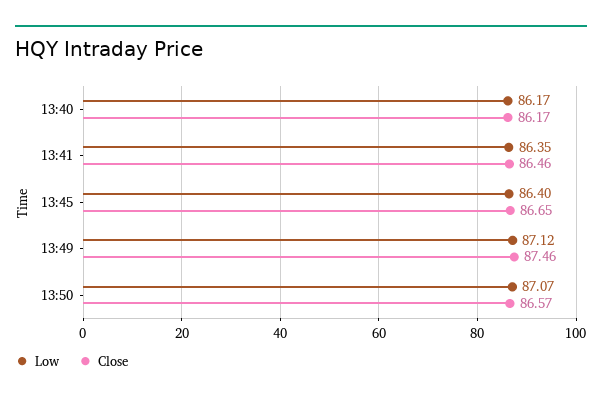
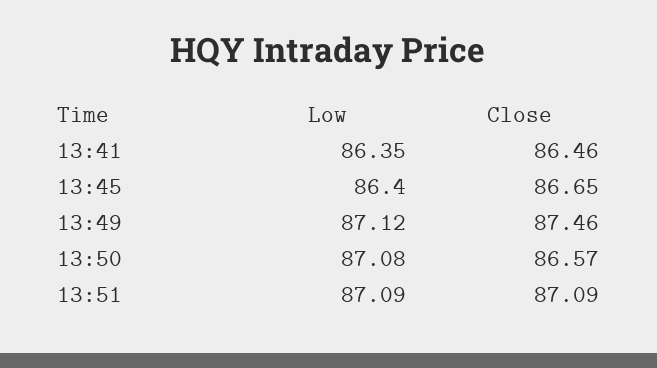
Low, 13:40: 86.17 -> none
Close, 13:40: 86.17 -> none
Low, 13:50: 87.07 -> 87.08
Low, 13:51: none -> 87.09
Close, 13:51: none -> 87.09

